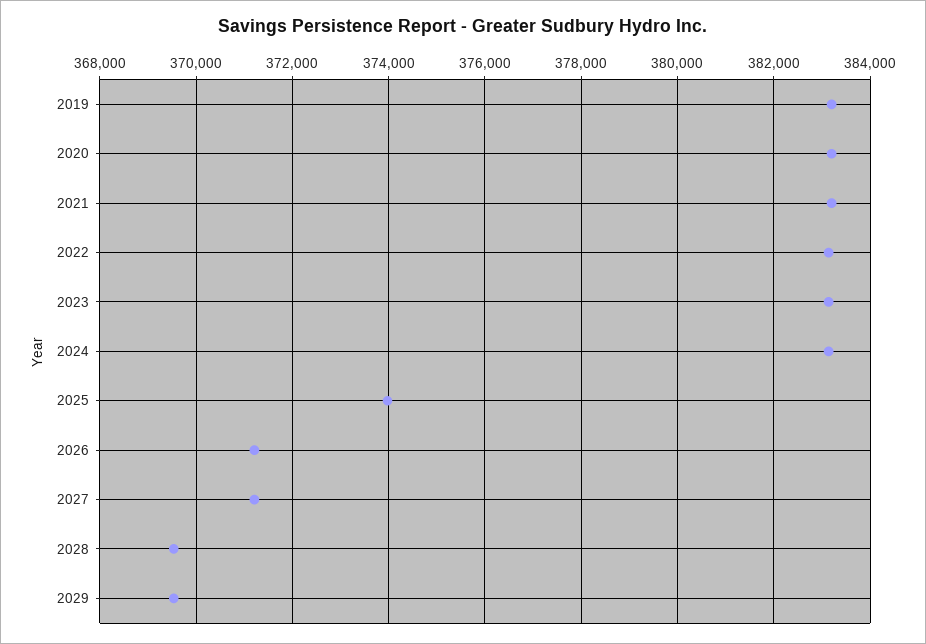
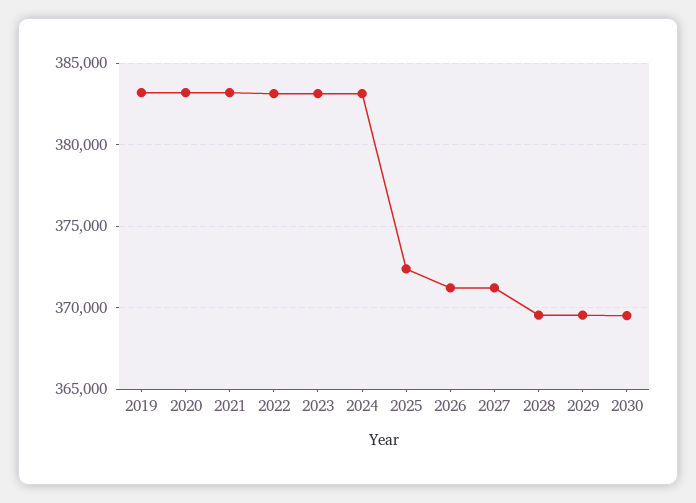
2025: 374000 -> 372500
2030: none -> 369500

